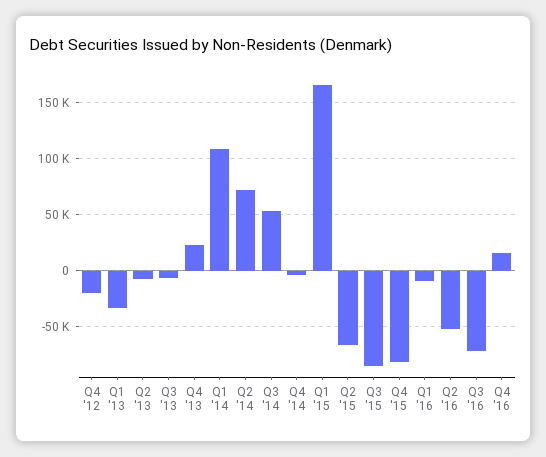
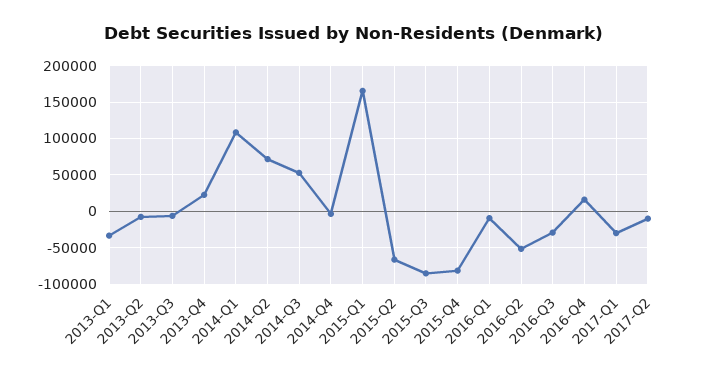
Q4 '12: -20000 -> none
Q3 '16: -70000 -> -30000
2017-Q1: none -> -30000
2017-Q2: none -> -10000

